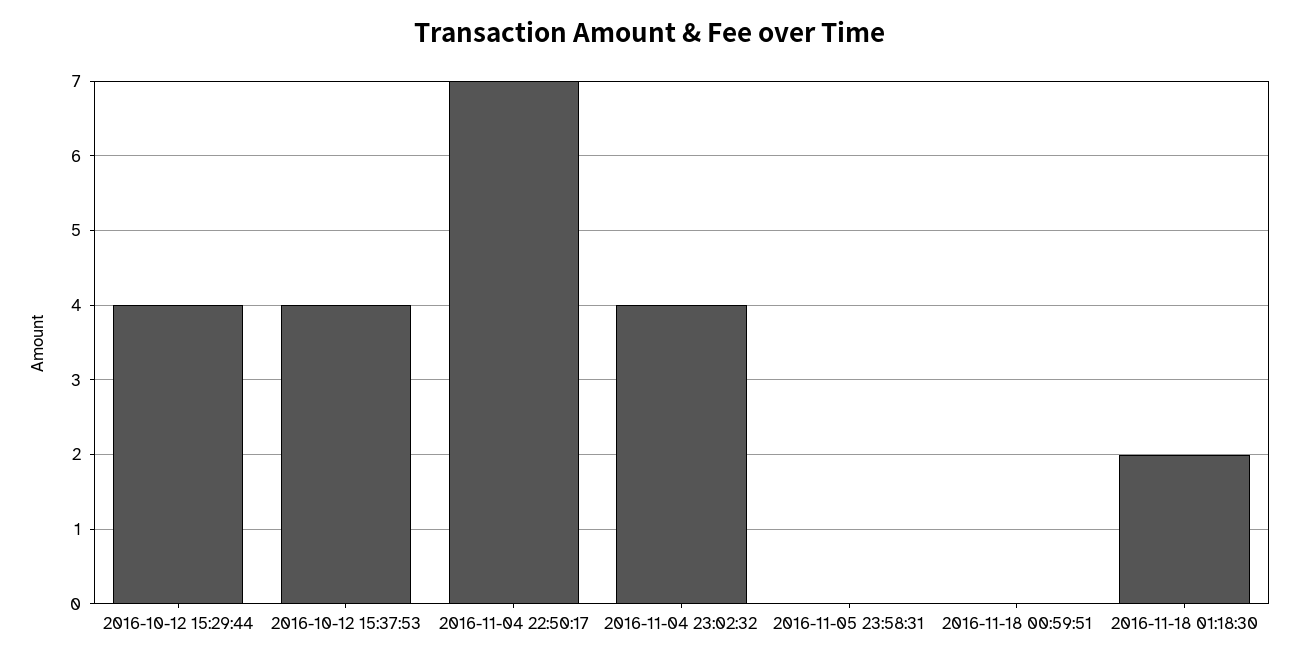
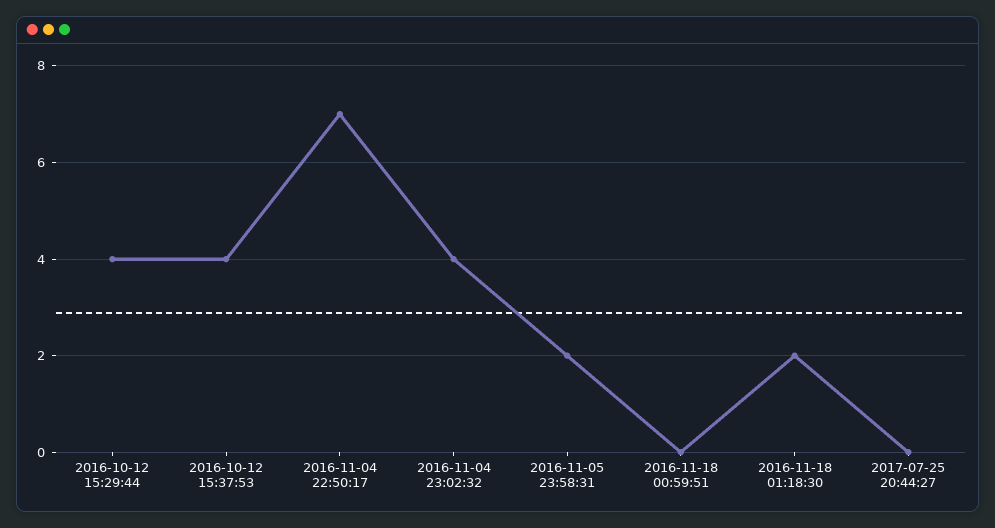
2016-11-05 23:58:31: 0 -> 2
2017-07-25 20:44:27: none -> 0

